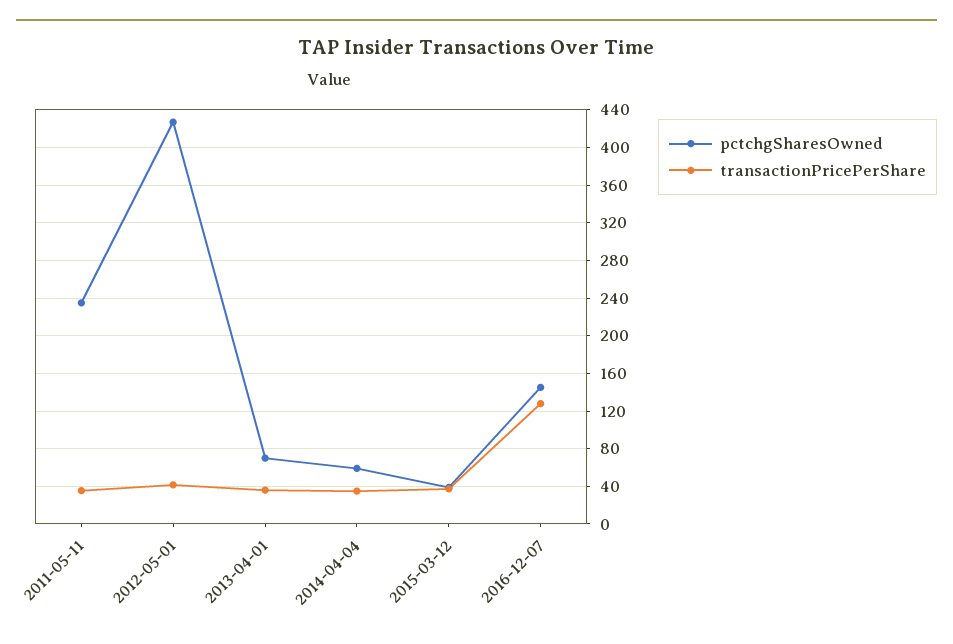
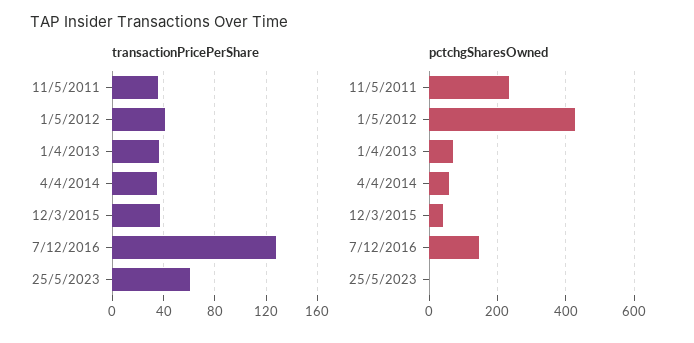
transactionPricePerShare, 25/5/2023: none -> 60
pctchgSharesOwned, 25/5/2023: none -> 0

